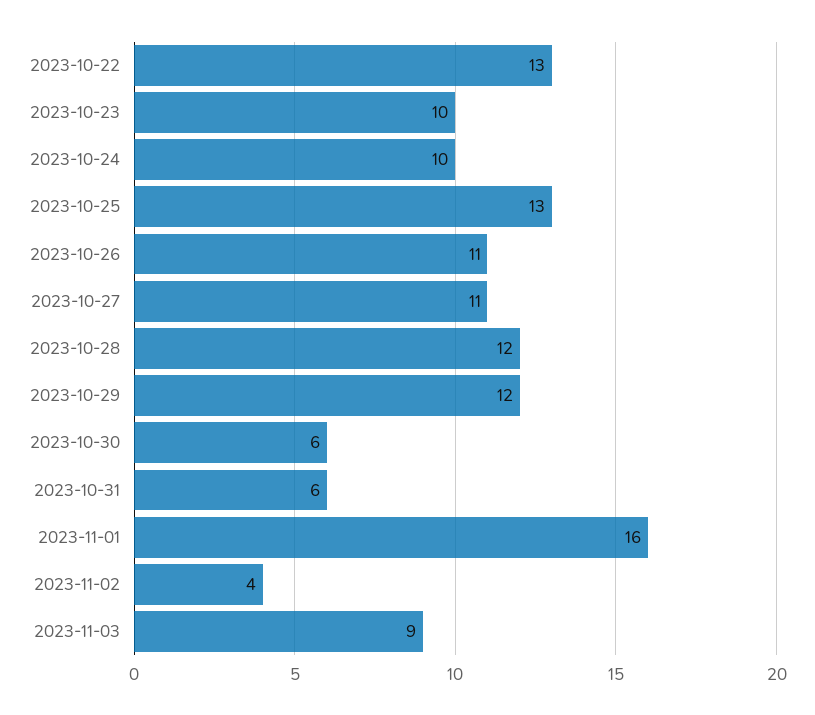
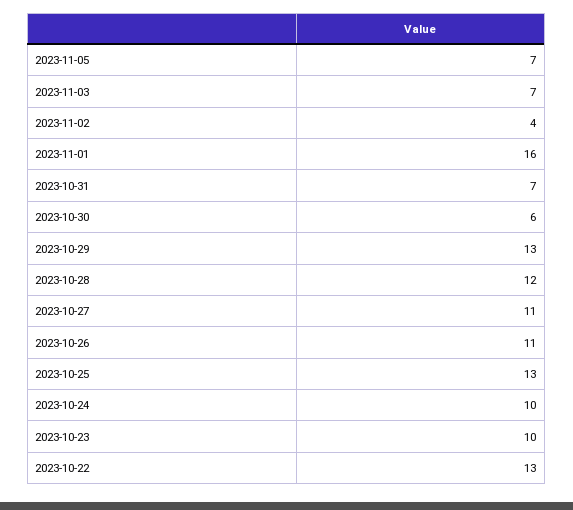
2023-10-29: 12 -> 13
2023-10-31: 6 -> 7
2023-11-03: 9 -> 7
2023-11-05: none -> 7

